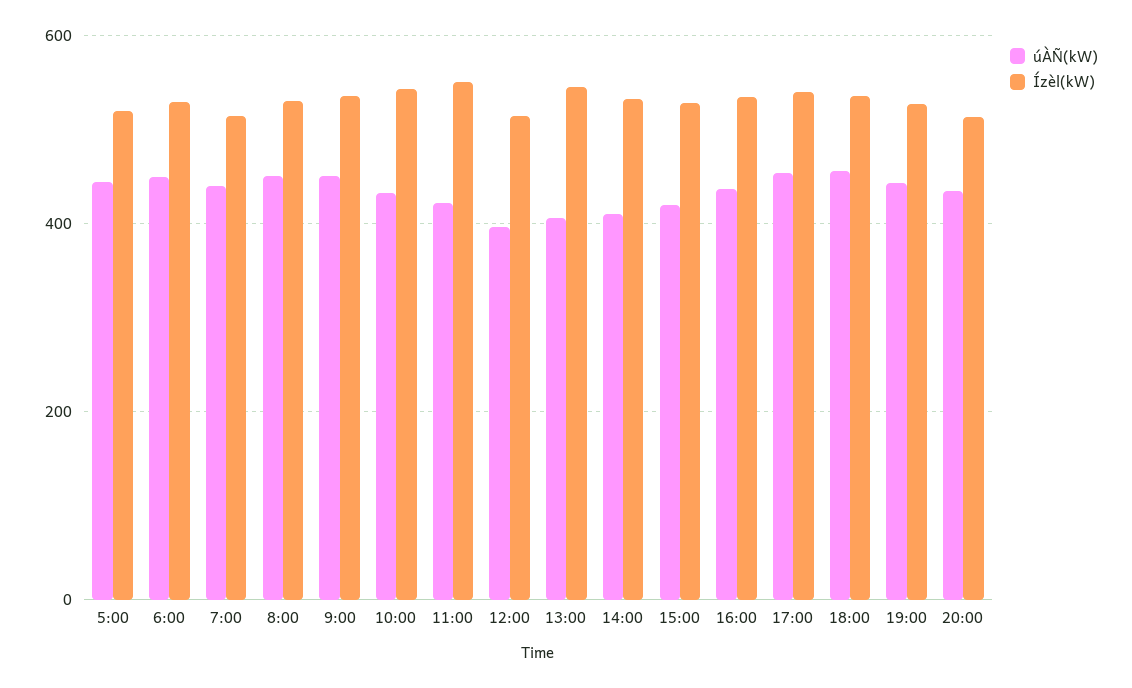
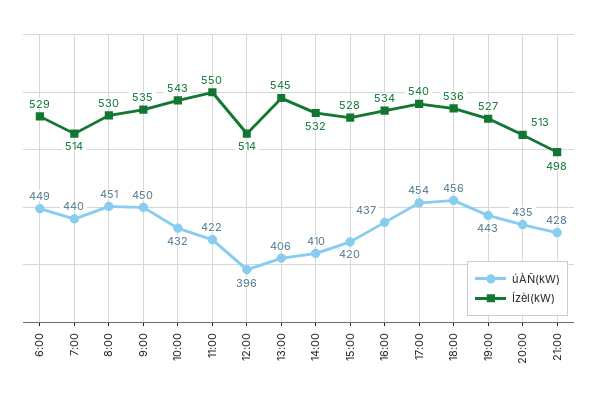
úÀÑ(kW), 5:00: 440 -> none
Ízèl(kW), 5:00: 520 -> none
úÀÑ(kW), 21:00: none -> 428
Ízèl(kW), 21:00: none -> 498

